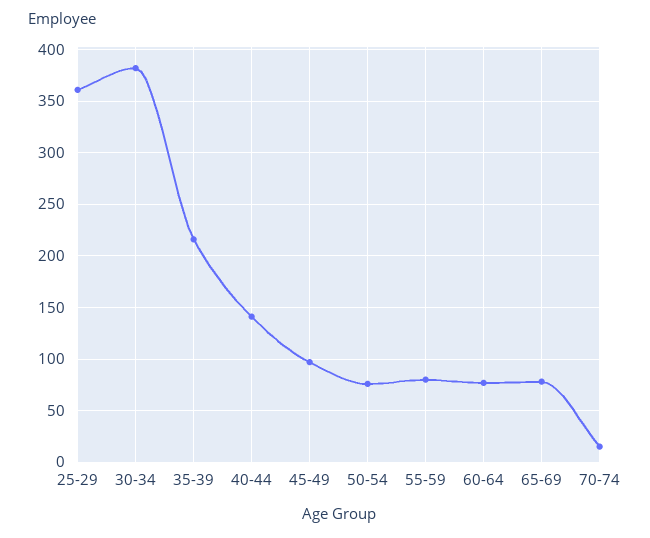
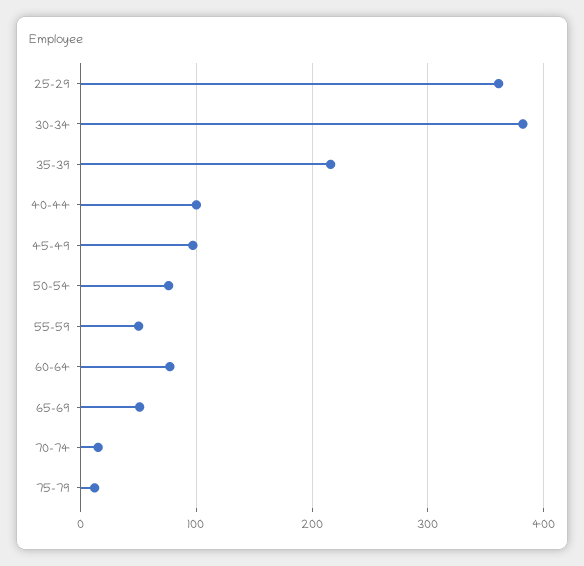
40-44: 140 -> 100
55-59: 80 -> 50
65-69: 80 -> 50
75-79: none -> 10

